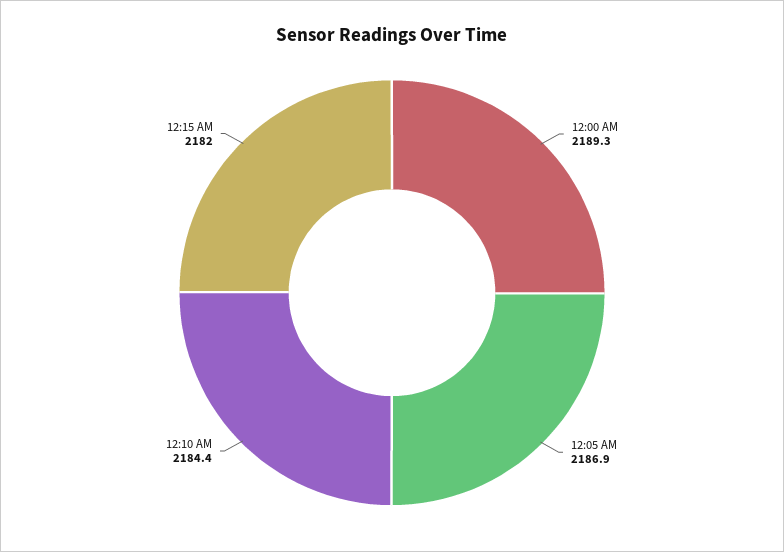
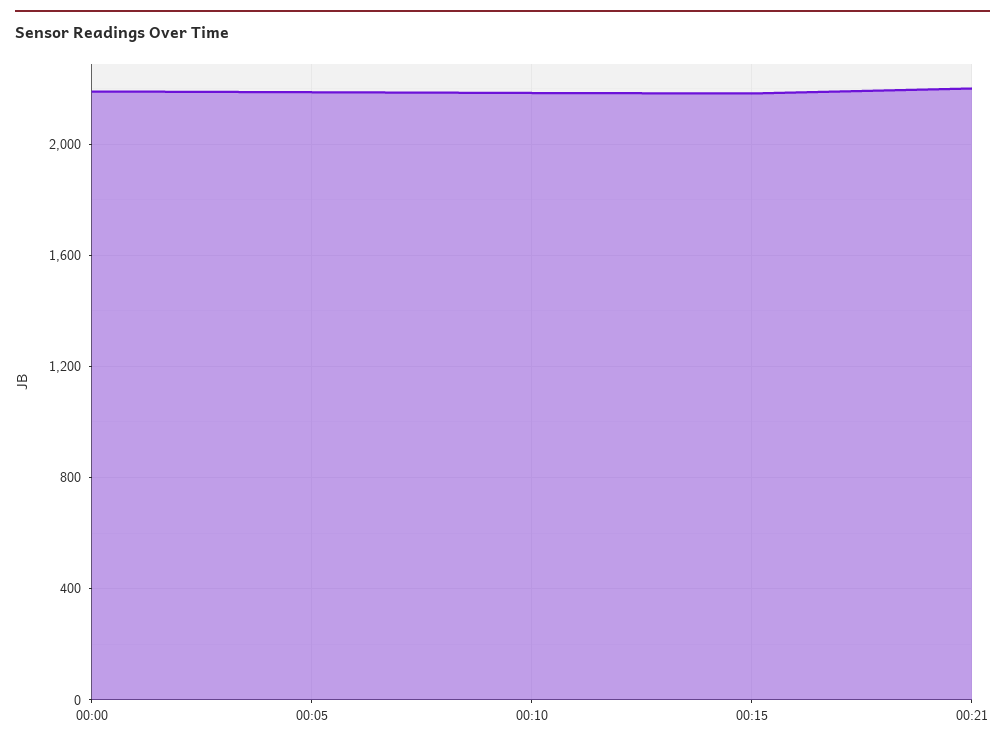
00:21: none -> 2200

